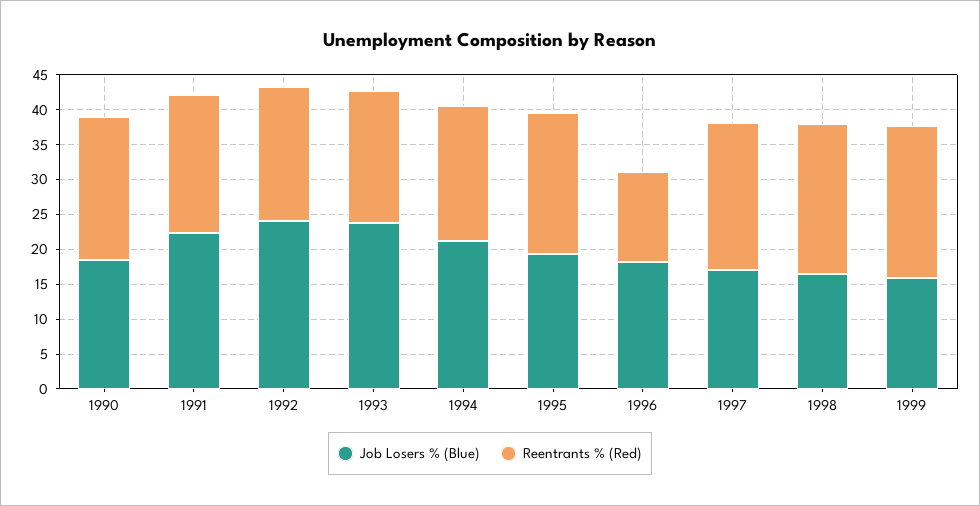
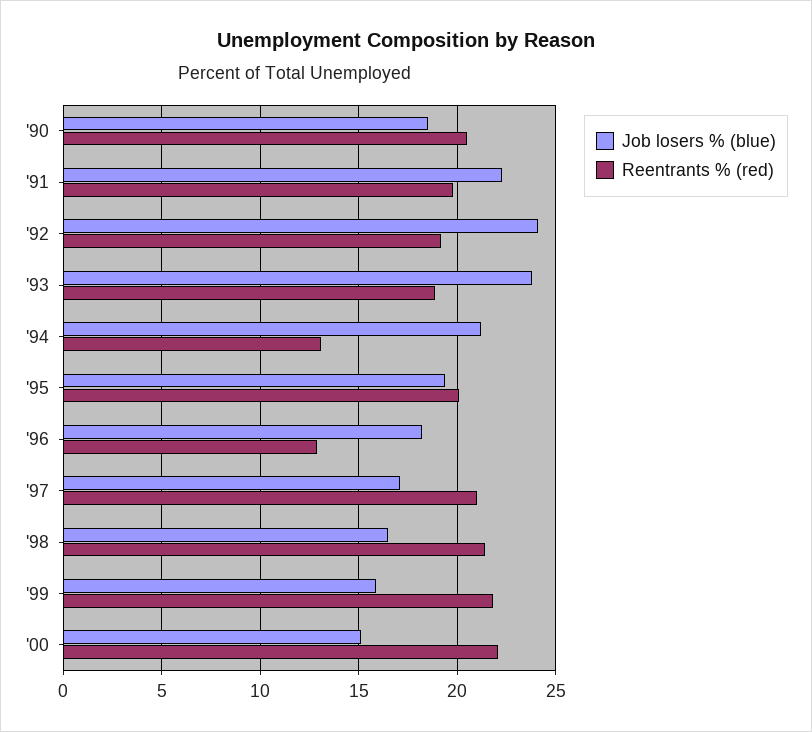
Reentrants % (Red), 1994: 20 -> 13
Job Losers % (Blue), '00: none -> 15
Reentrants % (Red), '00: none -> 22

